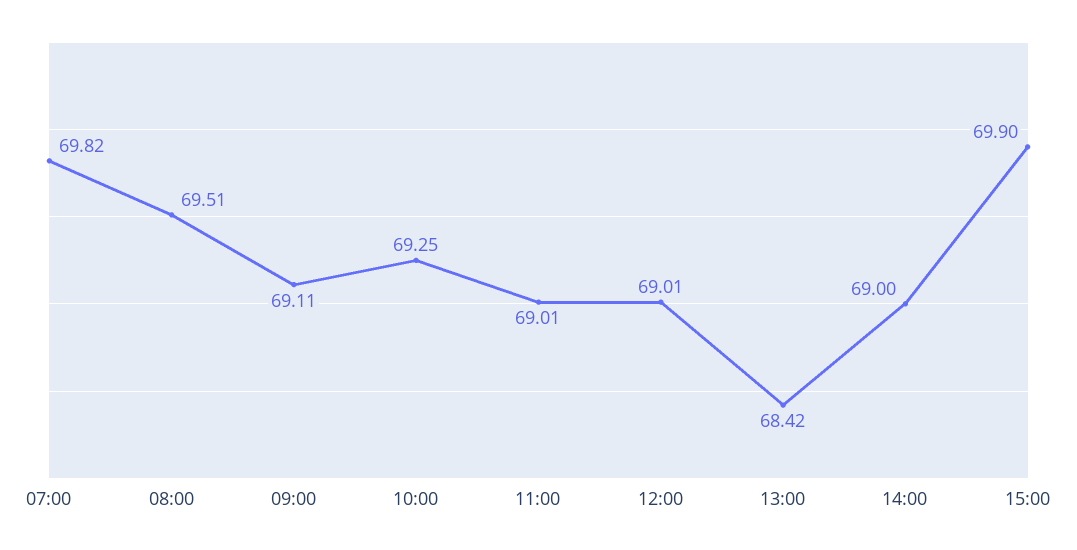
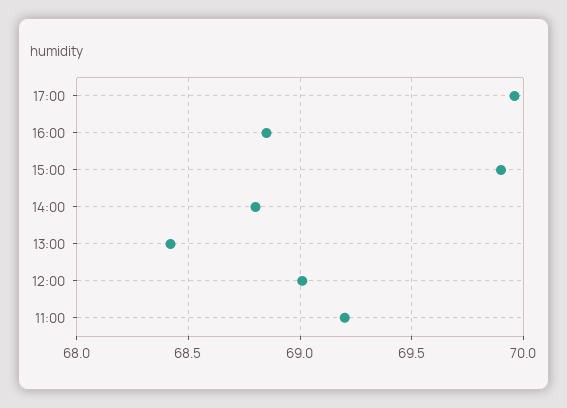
07:00: 69.82 -> none
08:00: 69.51 -> none
09:00: 69.11 -> none
10:00: 69.25 -> none
11:00: 69.01 -> 69.2
14:00: 69 -> 68.8
17:00: none -> 69.95
16:00: none -> 68.85

